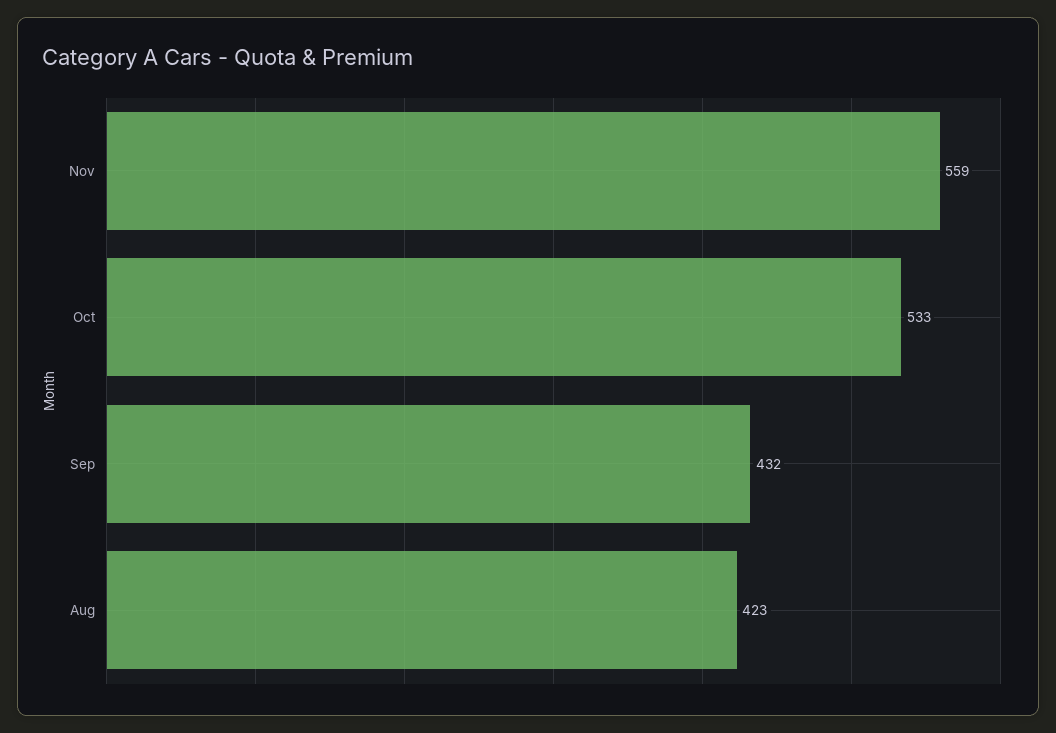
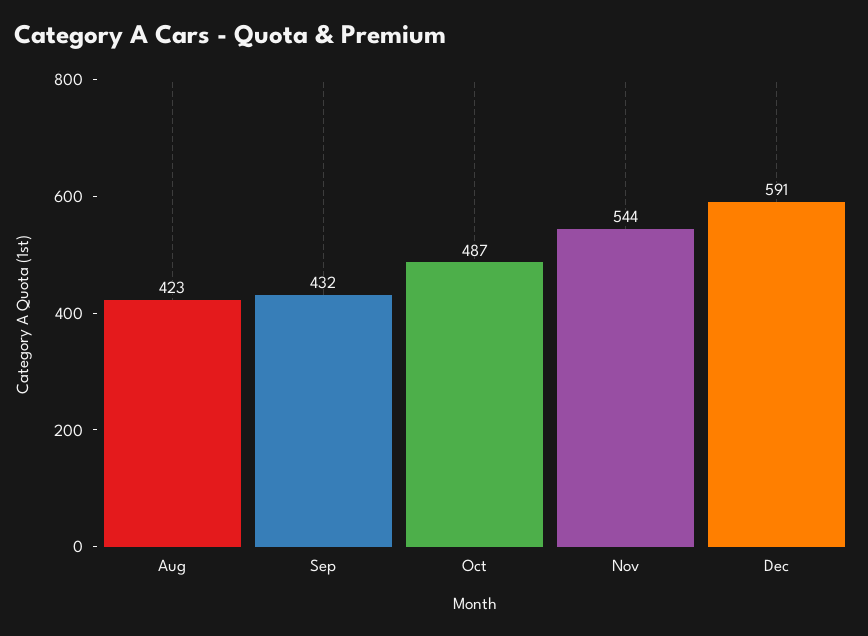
Nov: 559 -> 544
Oct: 533 -> 487
Dec: none -> 591

